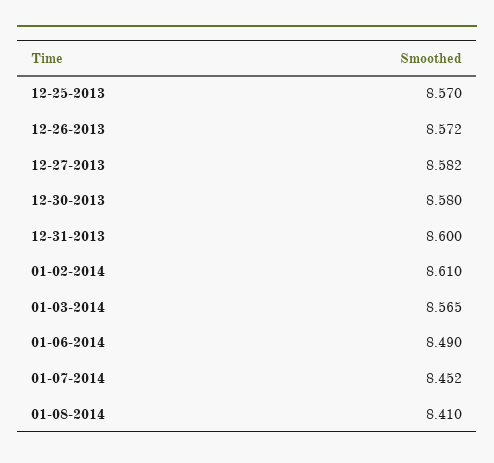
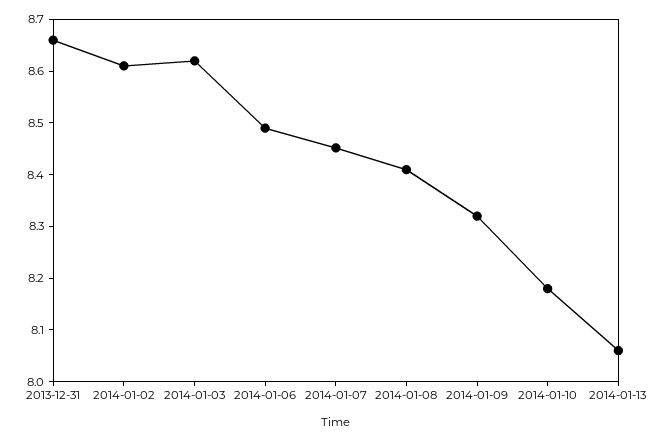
12-25-2013: 8.57 -> none
12-26-2013: 8.572 -> none
12-27-2013: 8.582 -> none
12-30-2013: 8.58 -> none
12-31-2013: 8.6 -> 8.66
01-03-2014: 8.565 -> 8.62
2014-01-09: none -> 8.32
2014-01-10: none -> 8.18
2014-01-13: none -> 8.06

